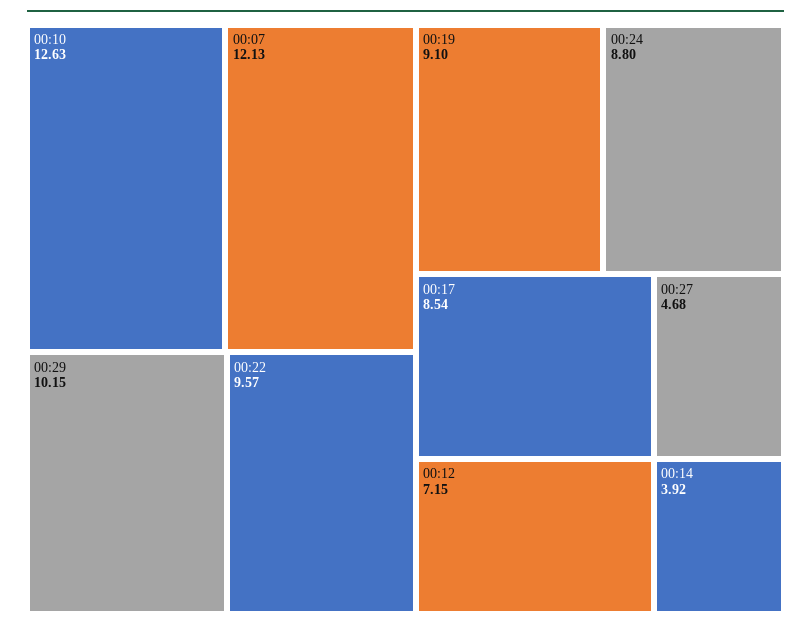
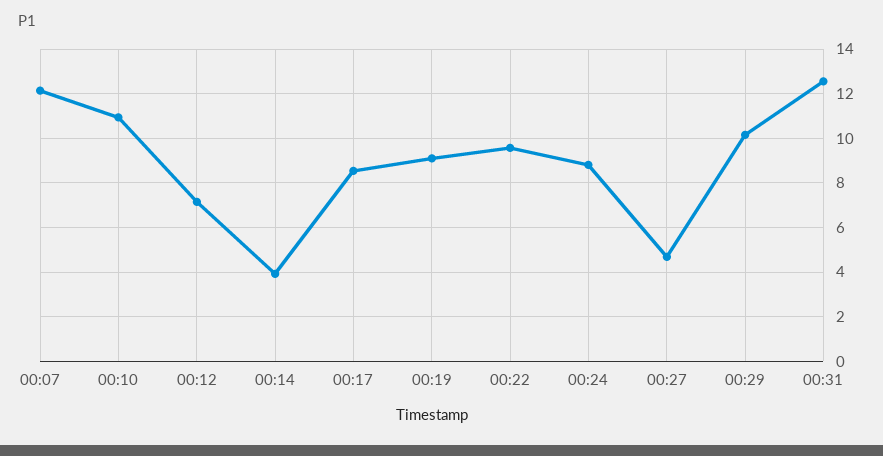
00:10: 12.63 -> 11
00:31: none -> 12.5

